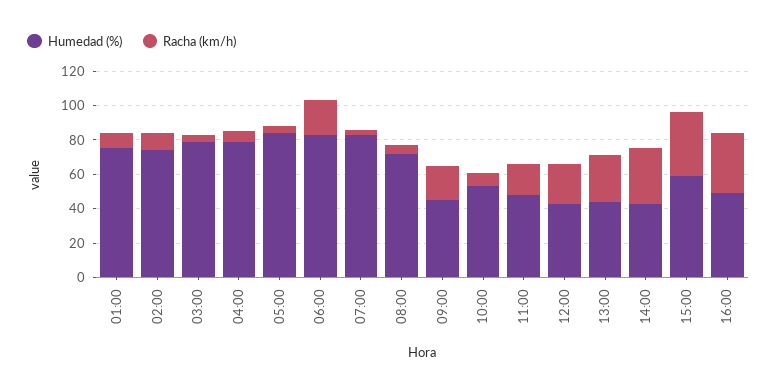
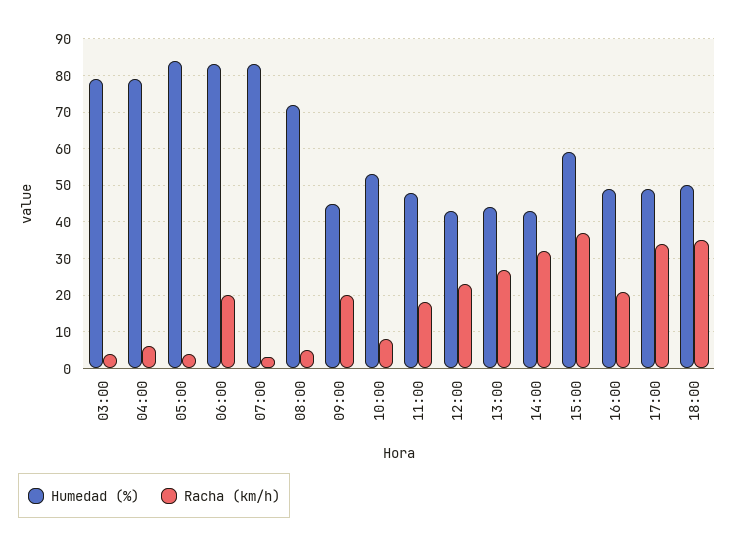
Humedad (%), 01:00: 75 -> none
Racha (km/h), 01:00: 10 -> none
Humedad (%), 02:00: 75 -> none
Racha (km/h), 02:00: 10 -> none
Racha (km/h), 16:00: 35 -> 20
Humedad (%), 17:00: none -> 50
Racha (km/h), 17:00: none -> 35
Humedad (%), 18:00: none -> 50
Racha (km/h), 18:00: none -> 35

